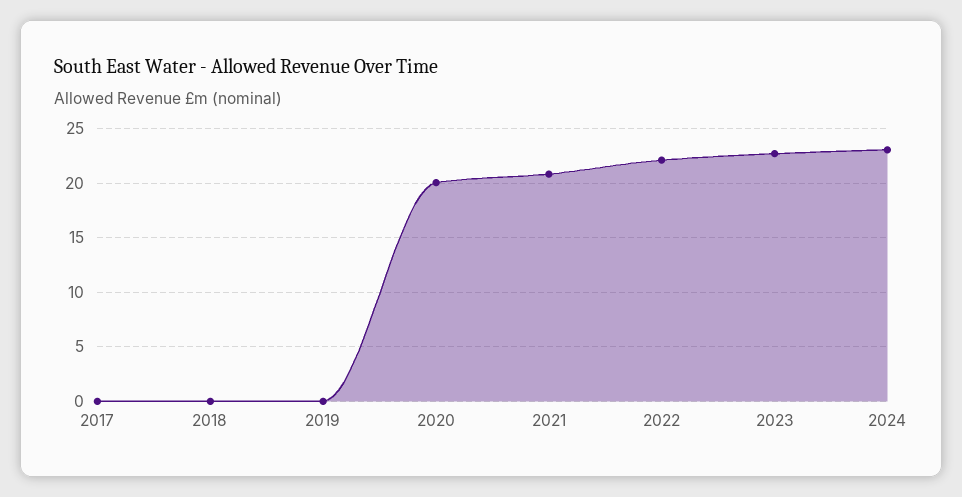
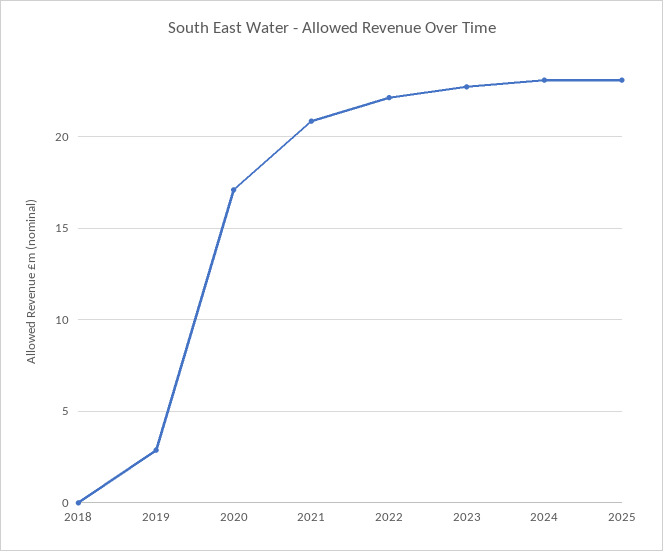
2017: 0 -> none
2019: 0 -> 3
2020: 20 -> 17
2025: none -> 23

